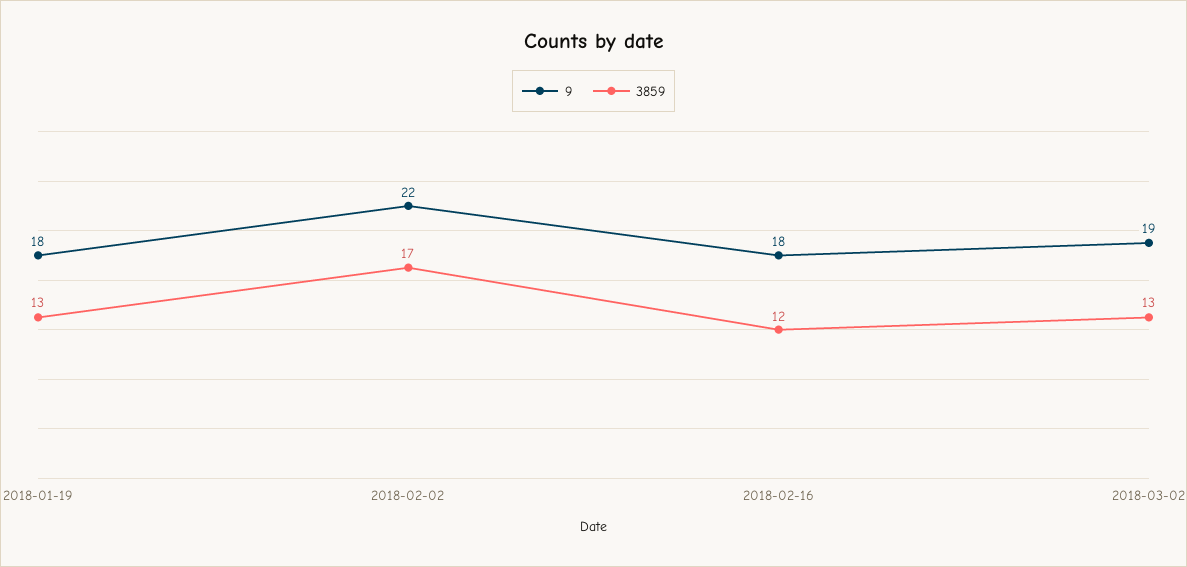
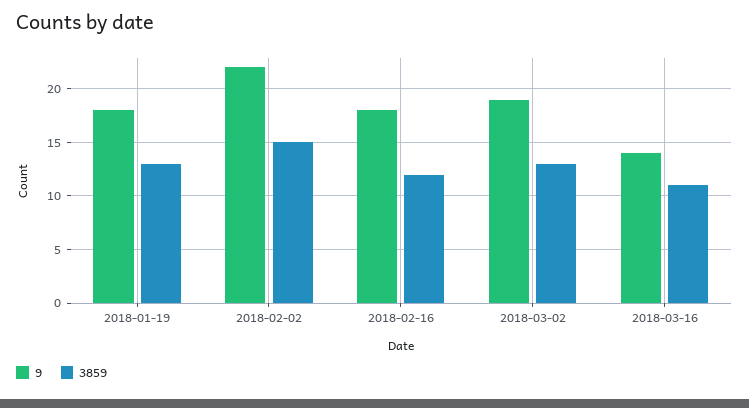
3859, 2018-02-02: 17 -> 15
9, 2018-03-16: none -> 14
3859, 2018-03-16: none -> 11

